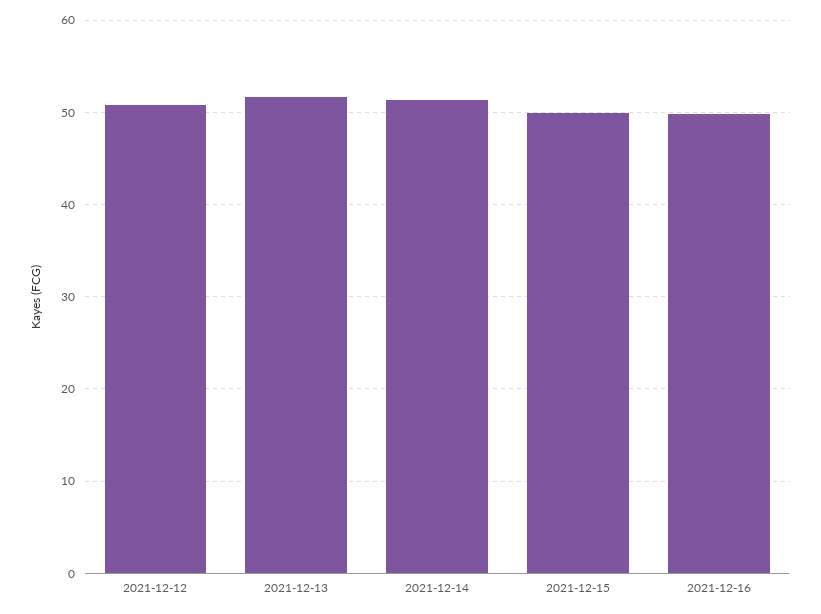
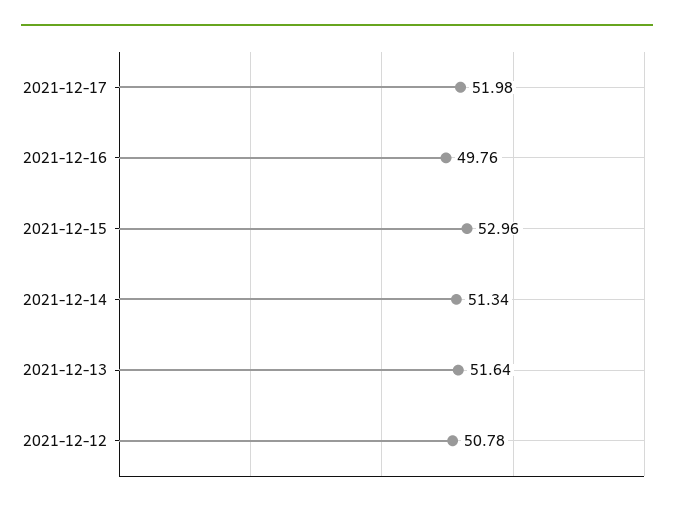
2021-12-15: 50 -> 52.96
2021-12-17: none -> 51.98

